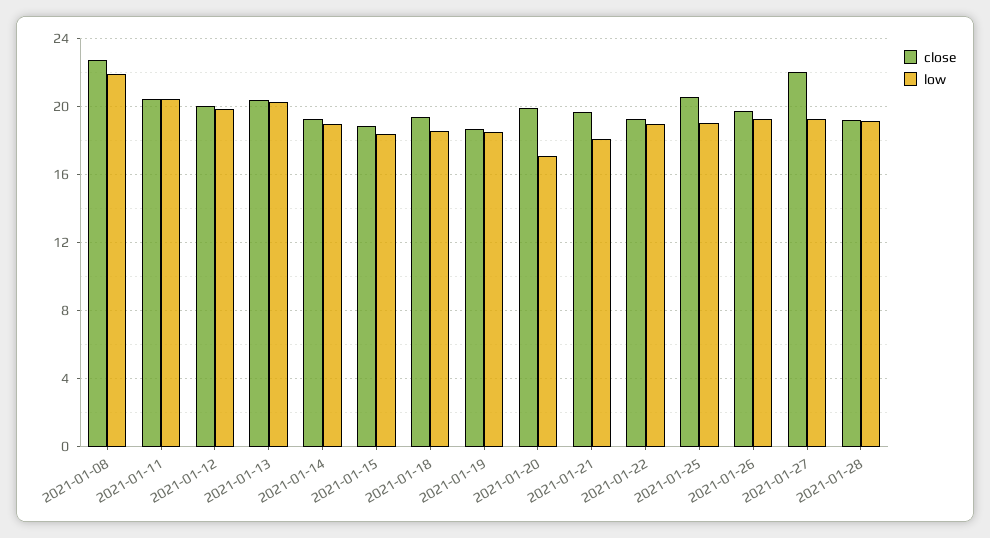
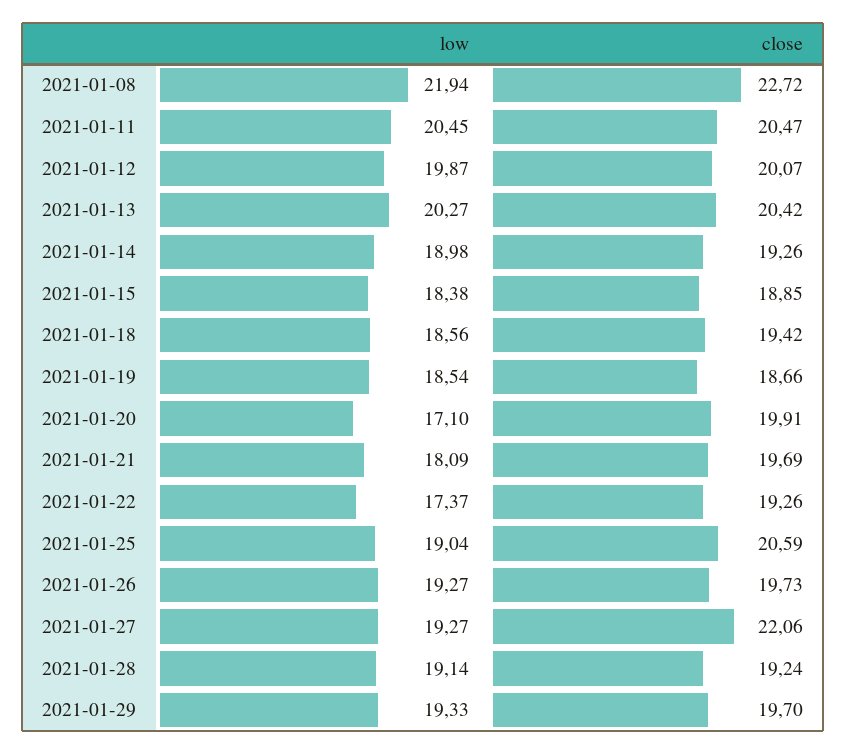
low, 2021-01-22: 19 -> 17.37
low, 2021-01-29: none -> 19.33
close, 2021-01-29: none -> 19.7

